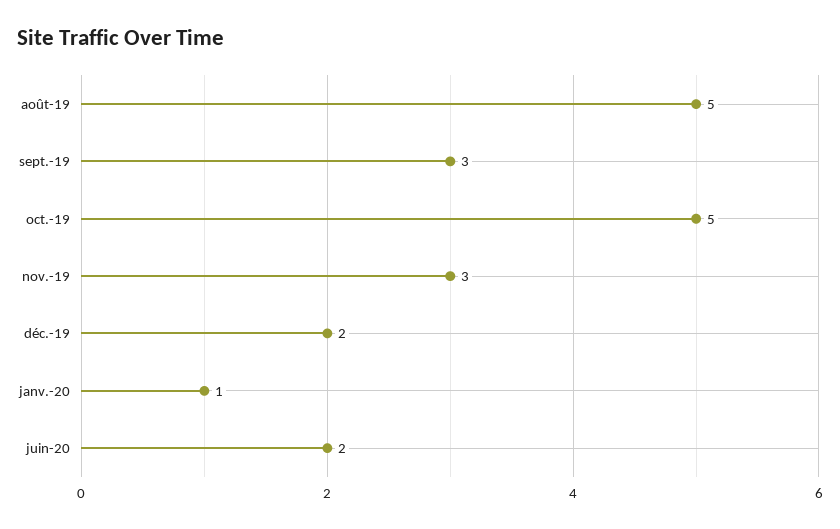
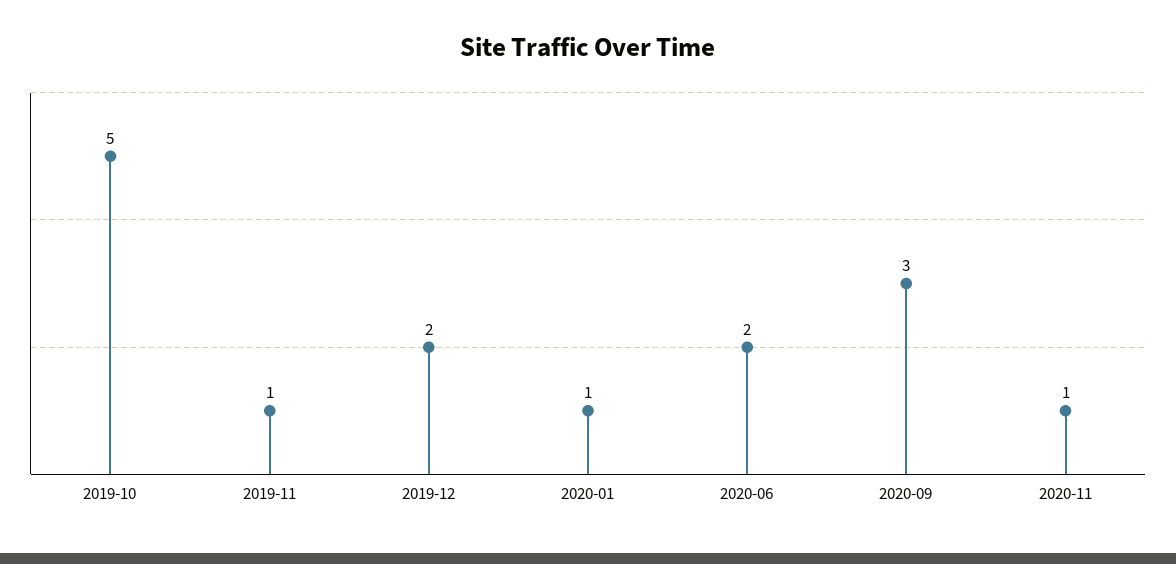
août-19: 5 -> none
sept.-19: 3 -> none
nov.-19: 3 -> 1
2020-09: none -> 3
2020-11: none -> 1

